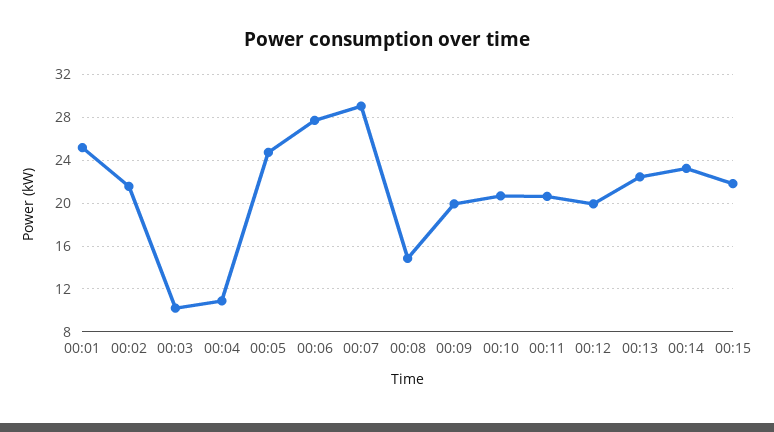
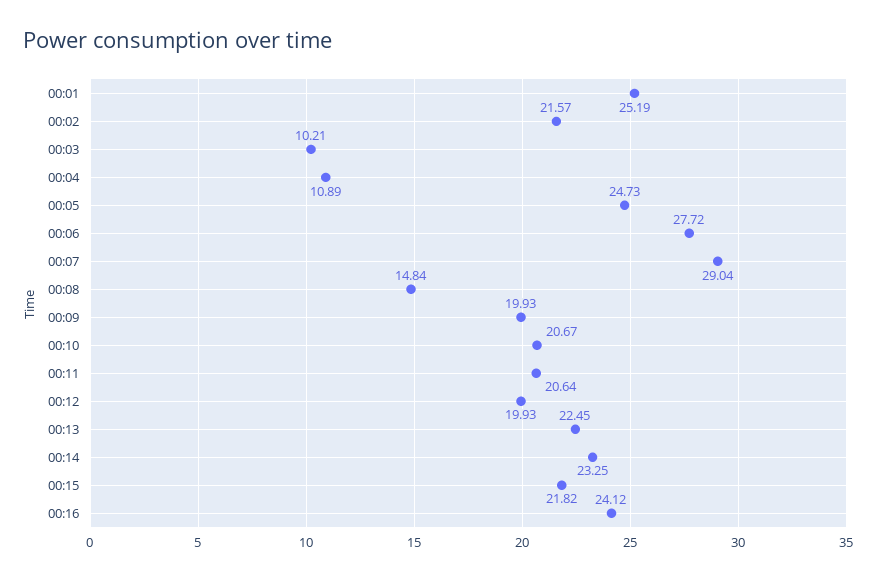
00:16: none -> 24.12

